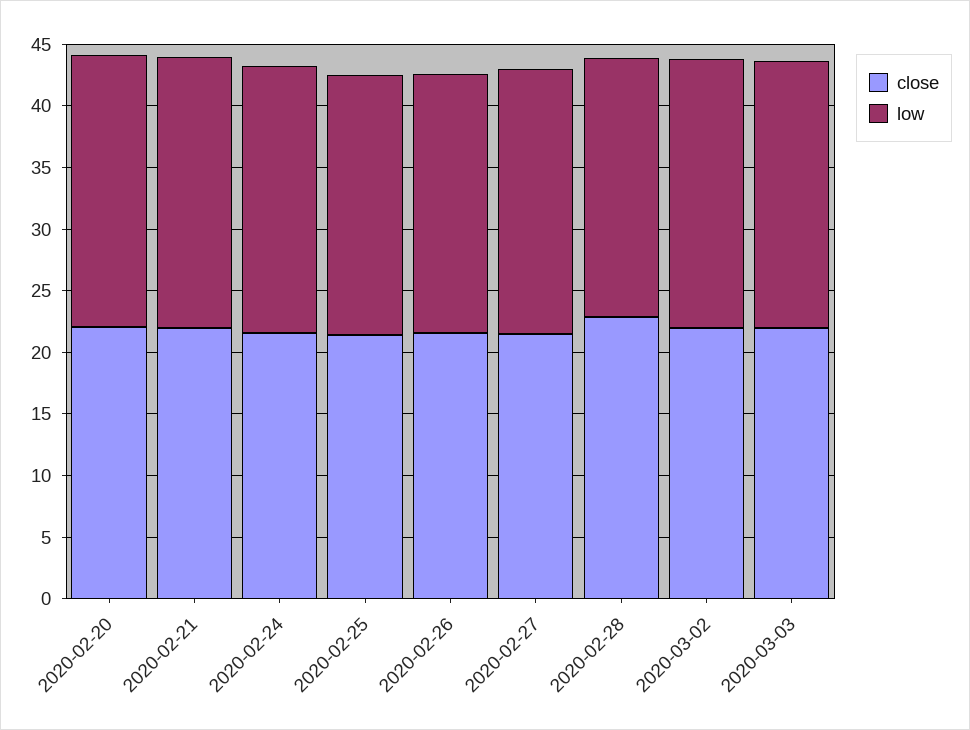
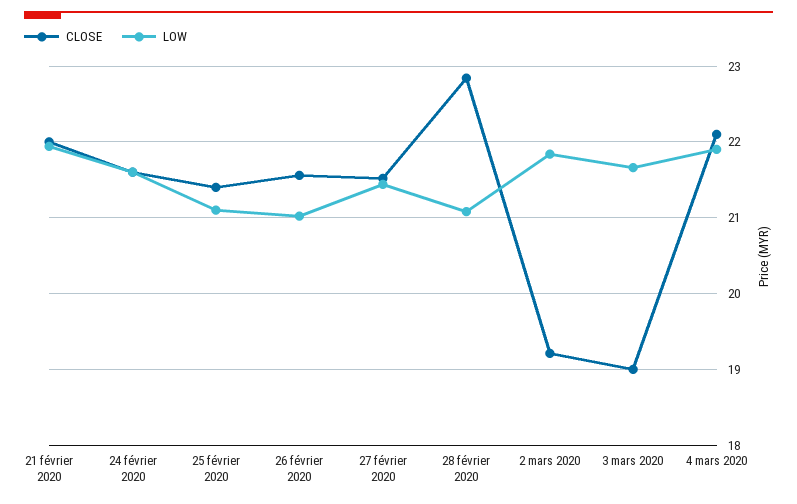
close, 2020-02-20: 22 -> none
low, 2020-02-20: 22 -> none
close, 2020-03-02: 22 -> 19.2
close, 2020-03-03: 22 -> 19
close, 4 mars 2020: none -> 22.1
low, 4 mars 2020: none -> 21.9

